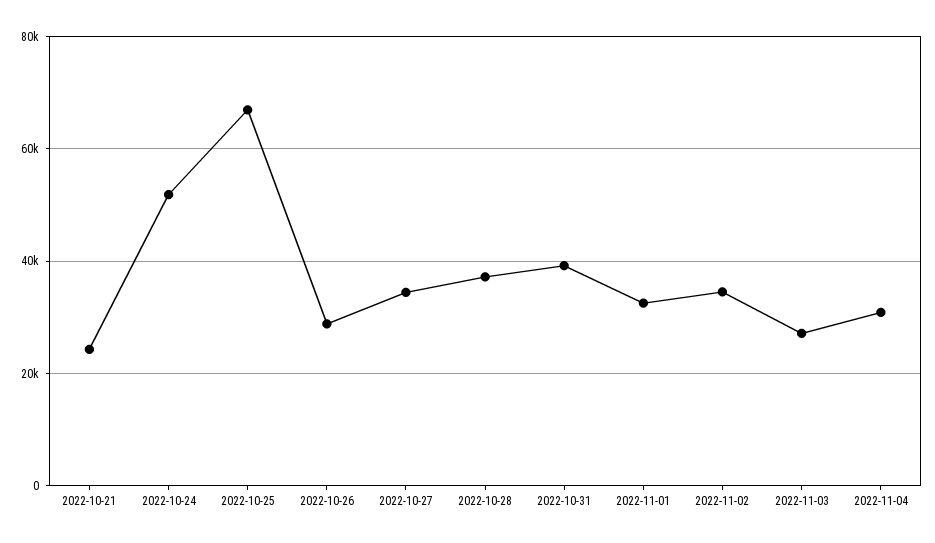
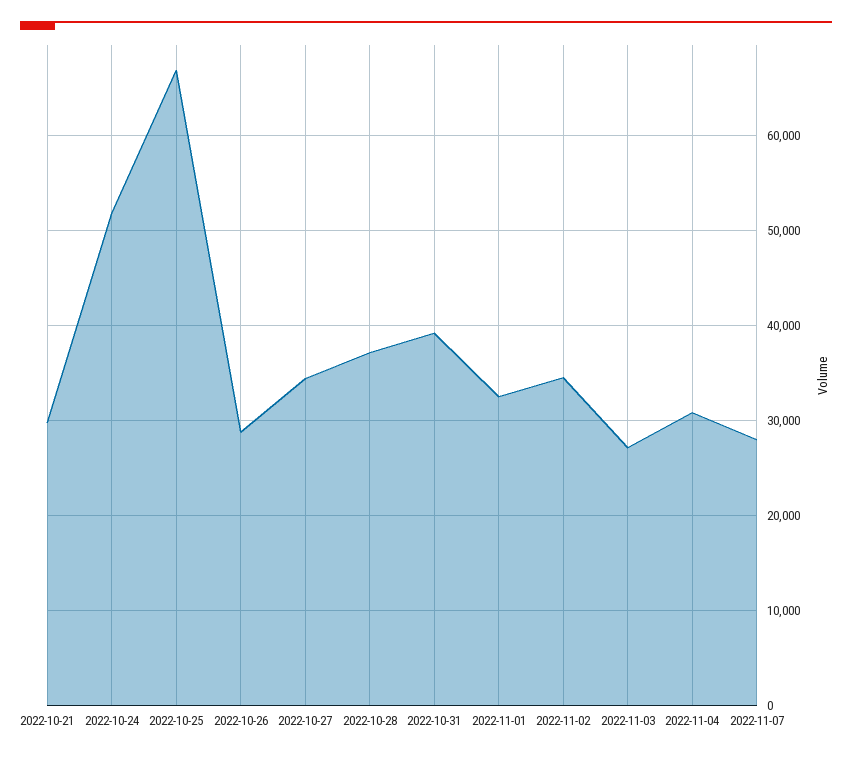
2022-10-21: 24000 -> 30000
2022-11-07: none -> 28000

